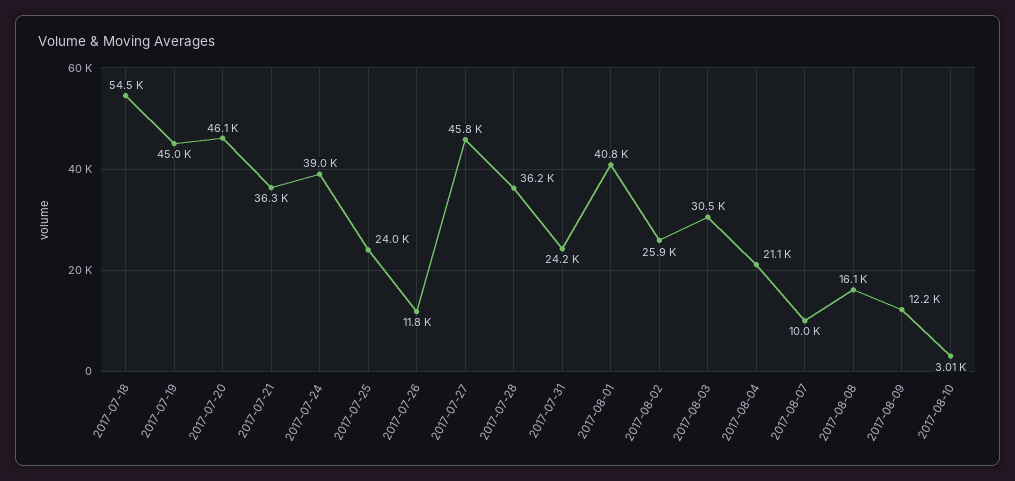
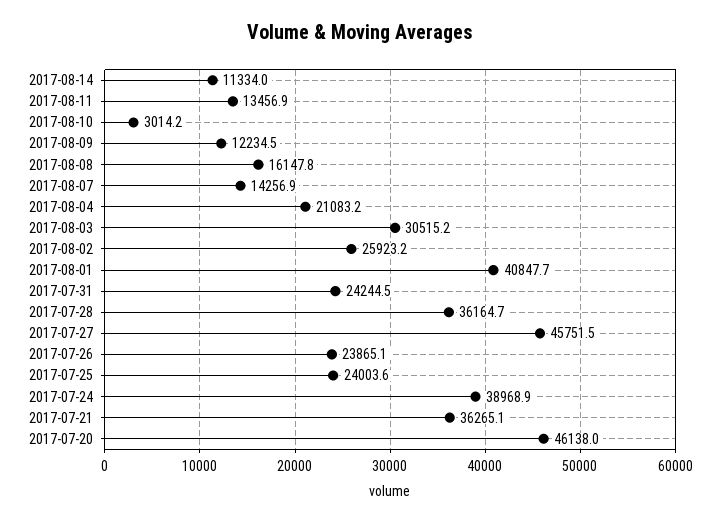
2017-07-18: 54500 -> none
2017-07-19: 45000 -> none
2017-07-26: 11800 -> 23865.1
2017-08-07: 10000 -> 14256.9
2017-08-14: none -> 11334
2017-08-11: none -> 13456.9

